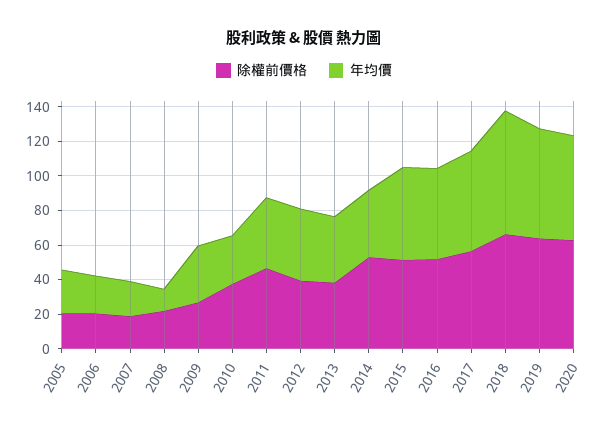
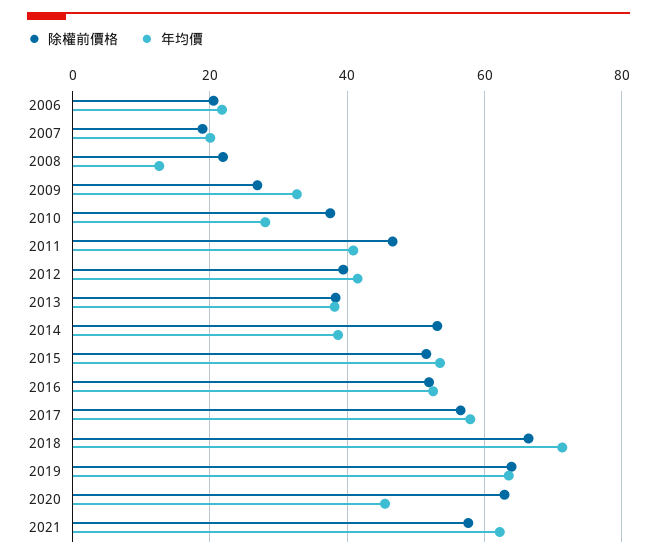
除權前價格, 2005: 20 -> none
年均價, 2005: 25 -> none
年均價, 2020: 60 -> 46
除權前價格, 2021: none -> 58
年均價, 2021: none -> 62

